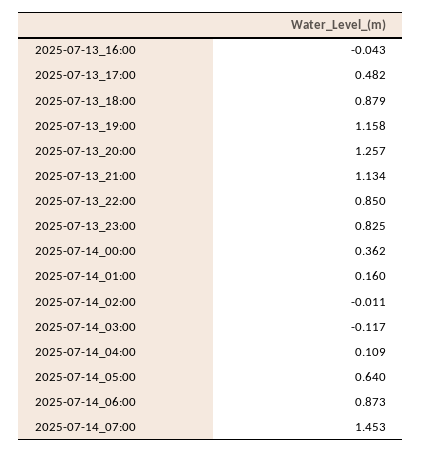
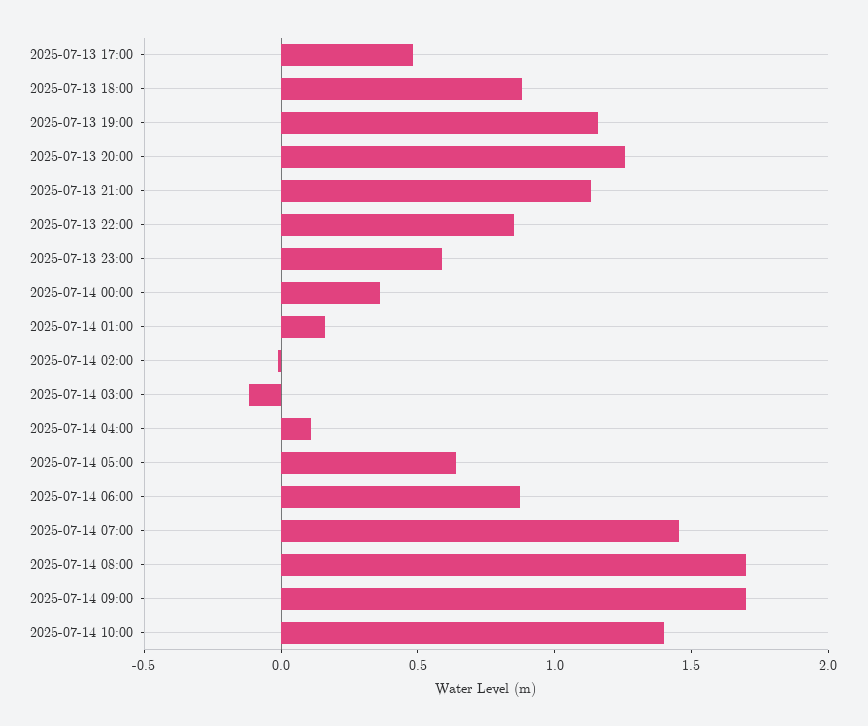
2025-07-13_16:00: -0.043 -> none
2025-07-13_23:00: 0.825 -> 0.6
2025-07-14 08:00: none -> 1.7
2025-07-14 09:00: none -> 1.7
2025-07-14 10:00: none -> 1.4

